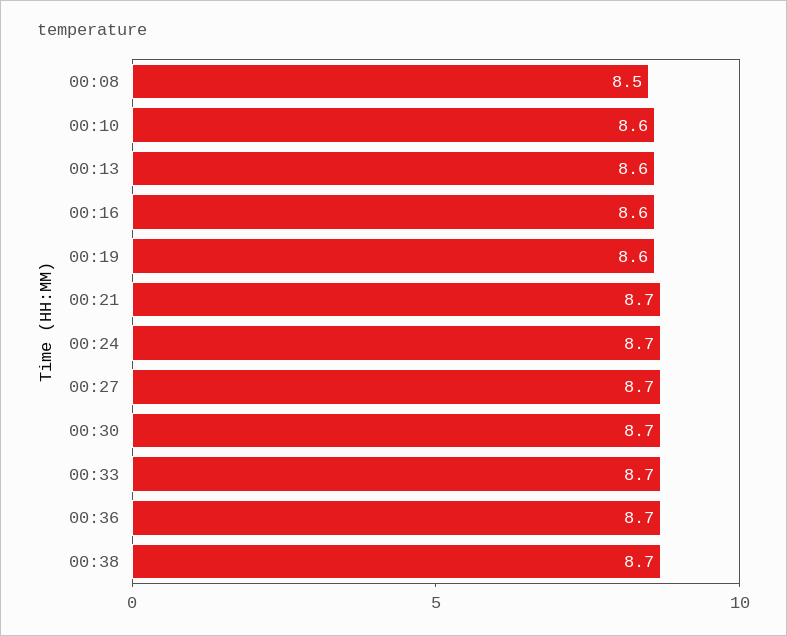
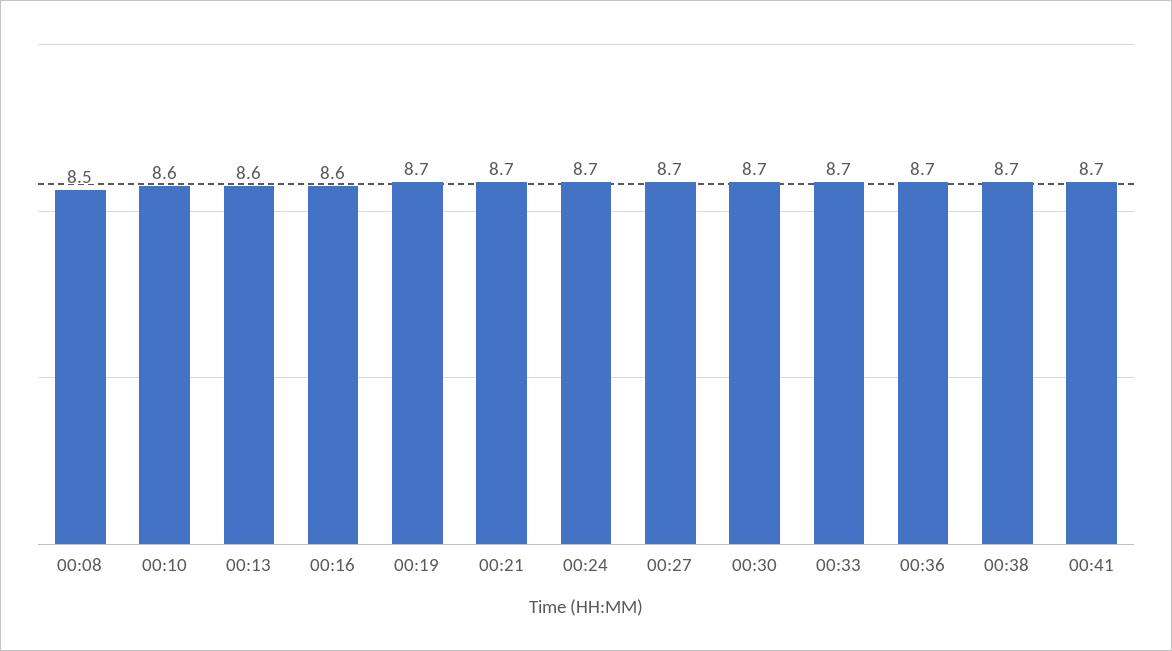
00:19: 8.6 -> 8.7
00:41: none -> 8.7

